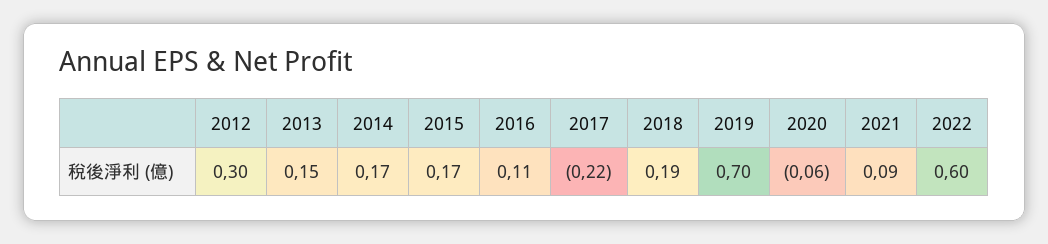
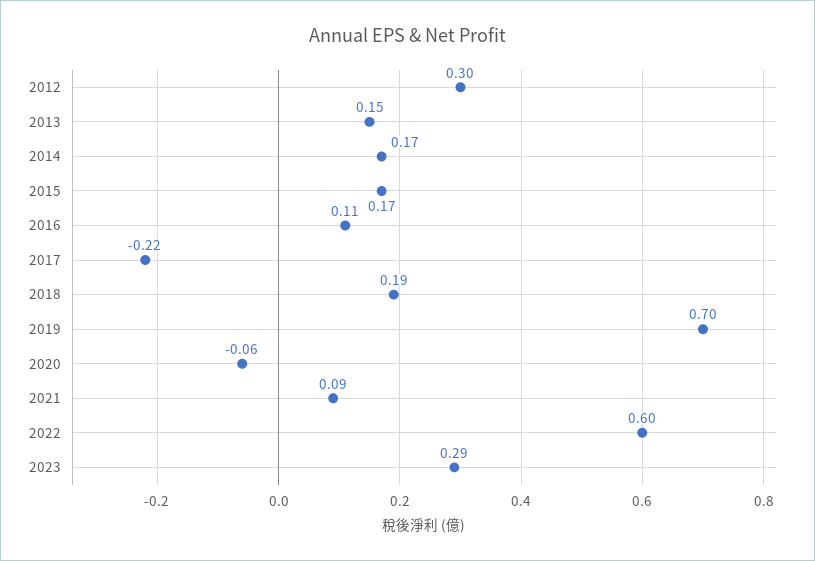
2023: none -> 0.29

